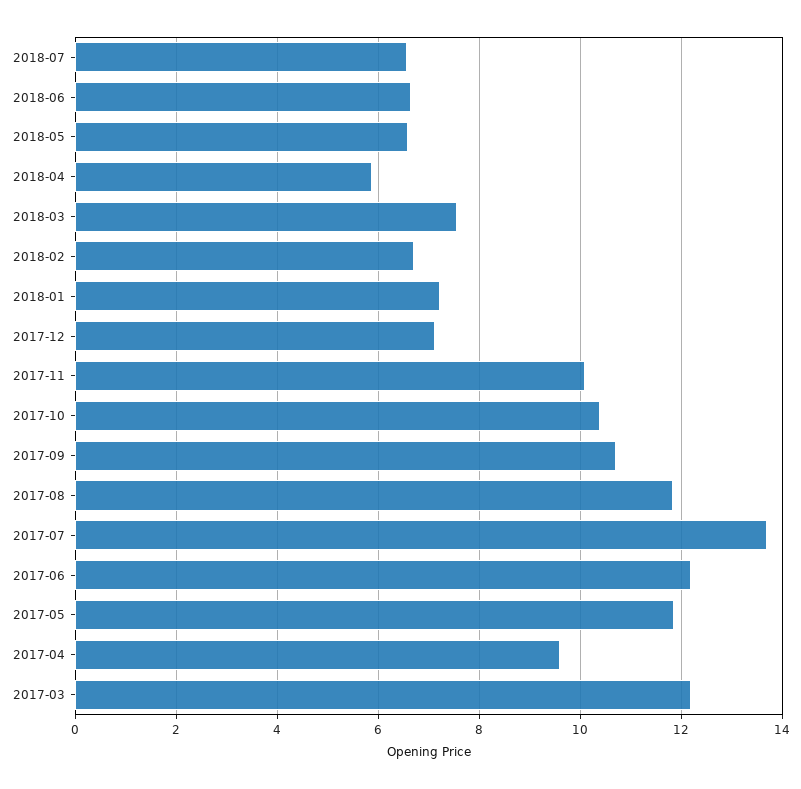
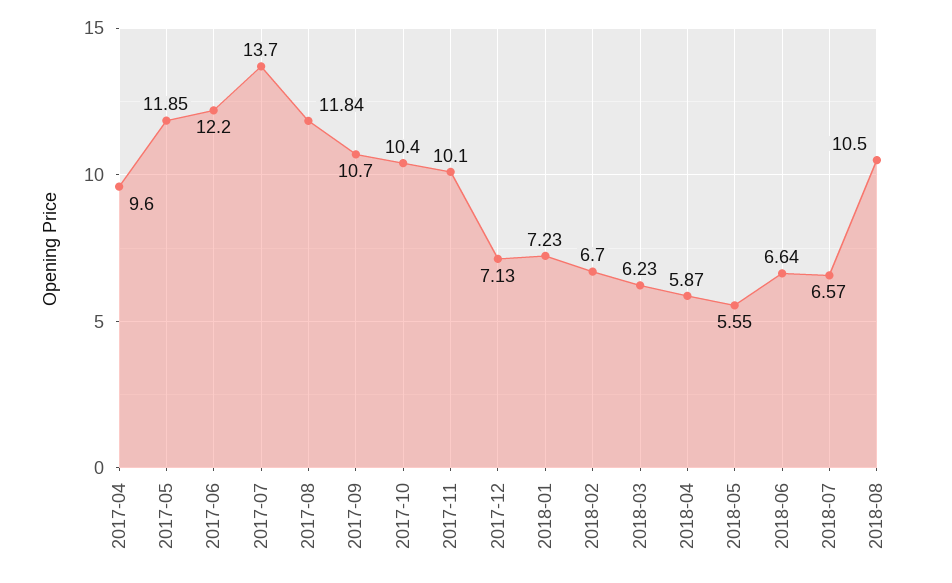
2018-05: 6.6 -> 5.55
2018-03: 7.6 -> 6.23
2017-03: 12.2 -> none
2018-08: none -> 10.5

